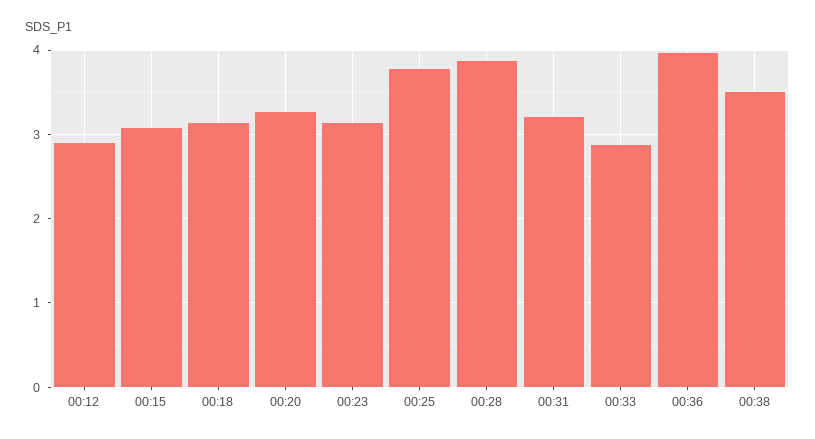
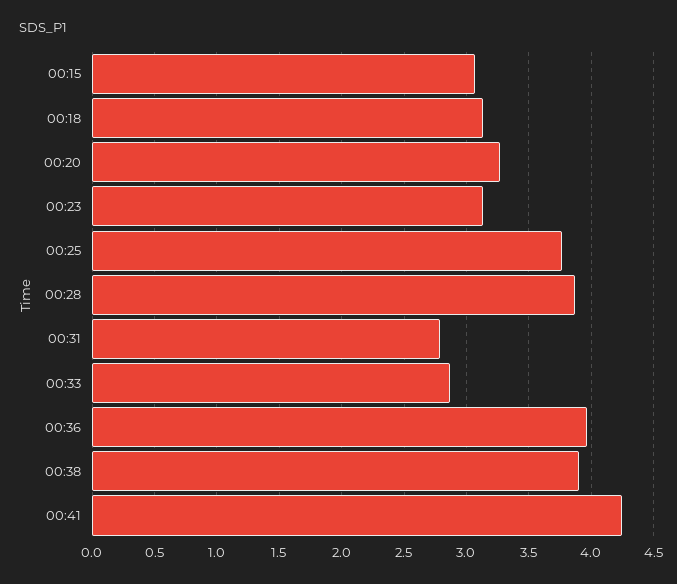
00:12: 2.9 -> none
00:31: 3.2 -> 2.8
00:38: 3.5 -> 3.9
00:41: none -> 4.25

